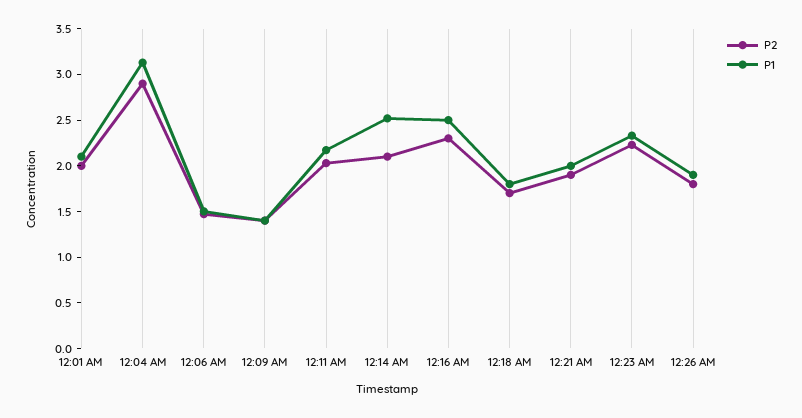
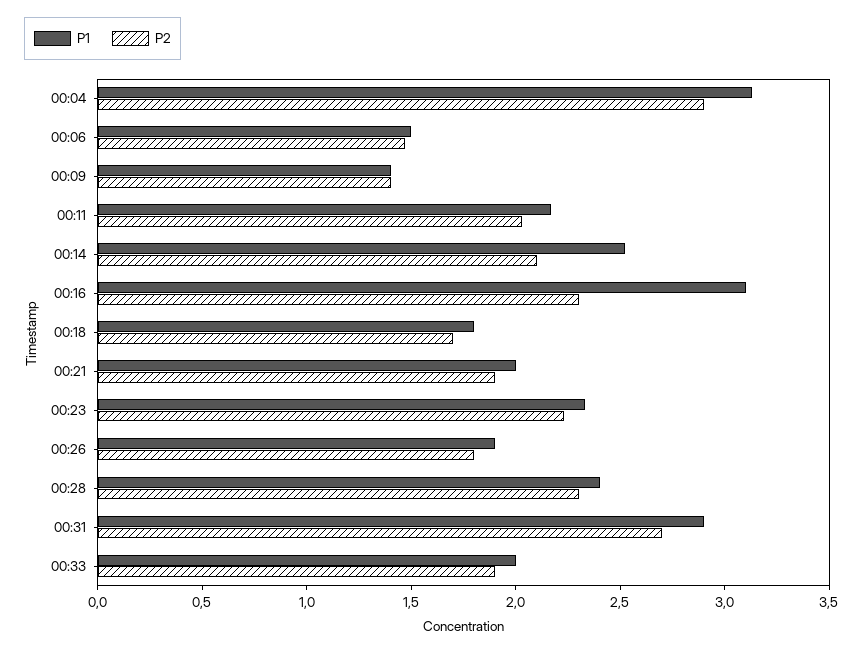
P2, 12:01 AM: 2 -> none
P1, 12:01 AM: 2.1 -> none
P1, 12:16 AM: 2.5 -> 3.1
P1, 00:28: none -> 2.4
P2, 00:28: none -> 2.3
P1, 00:31: none -> 2.9
P2, 00:31: none -> 2.7
P1, 00:33: none -> 2
P2, 00:33: none -> 1.9

